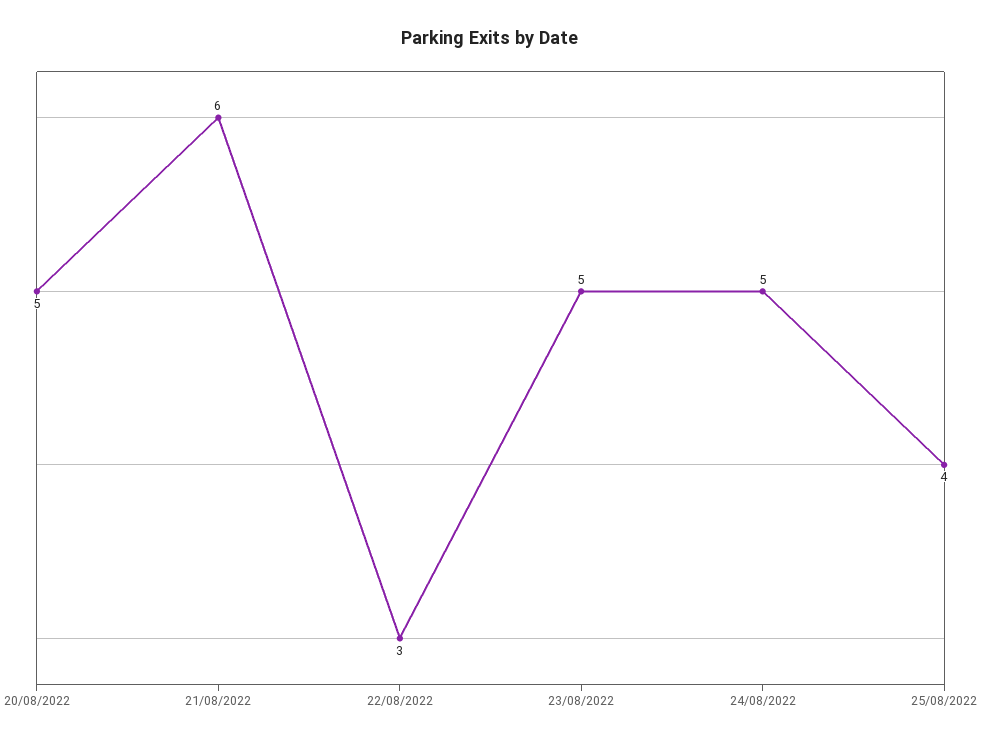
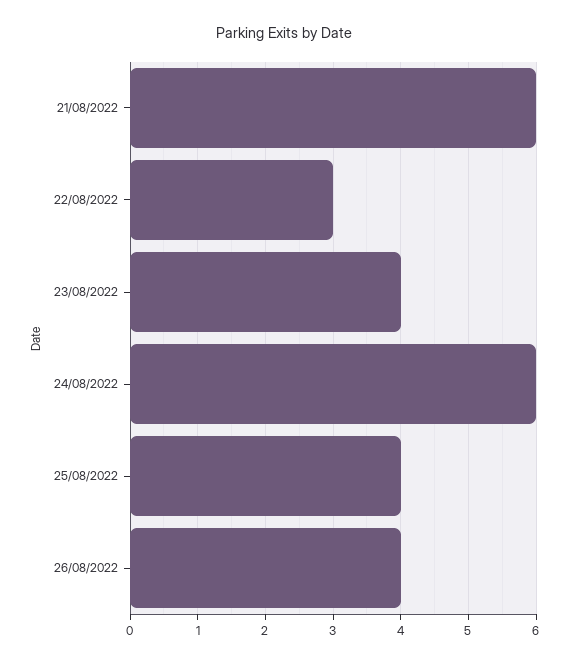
20/08/2022: 5 -> none
23/08/2022: 5 -> 4
24/08/2022: 5 -> 6
26/08/2022: none -> 4

